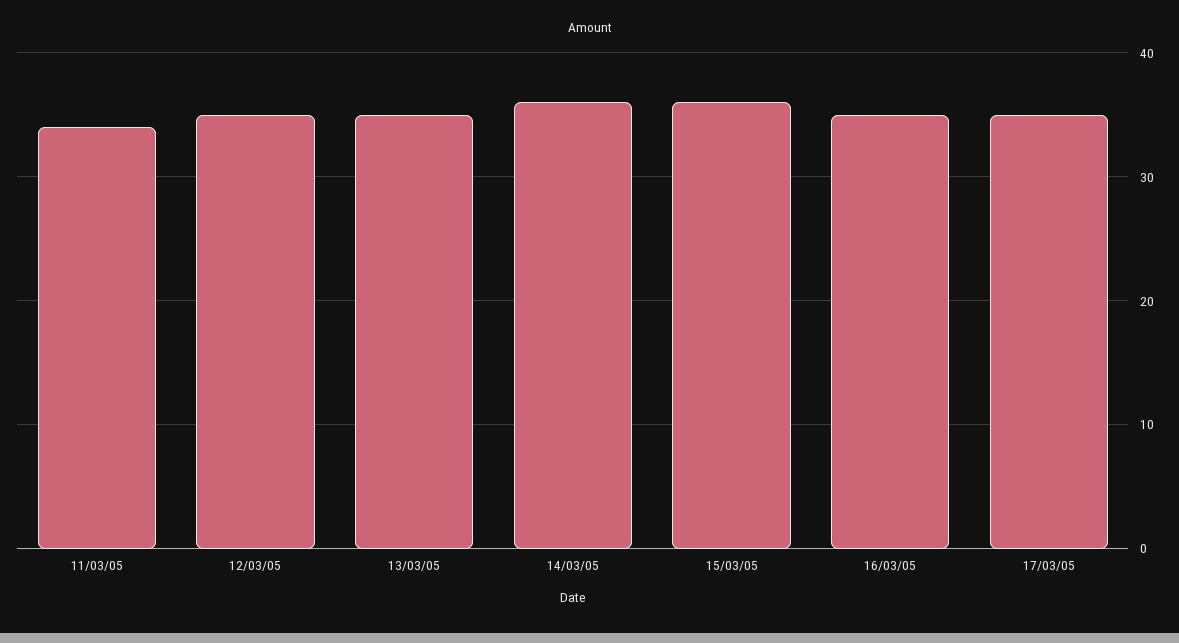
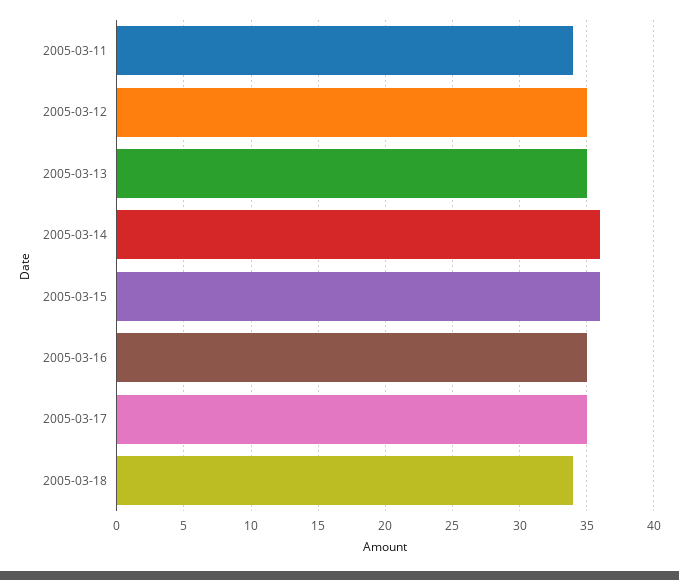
2005-03-18: none -> 34

